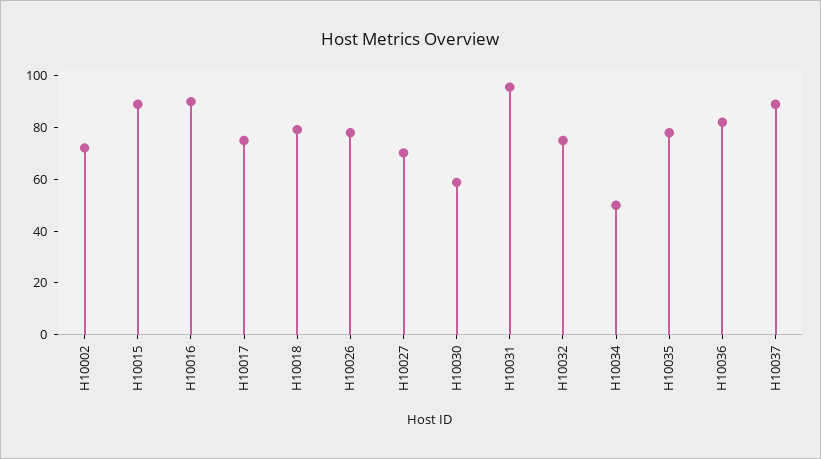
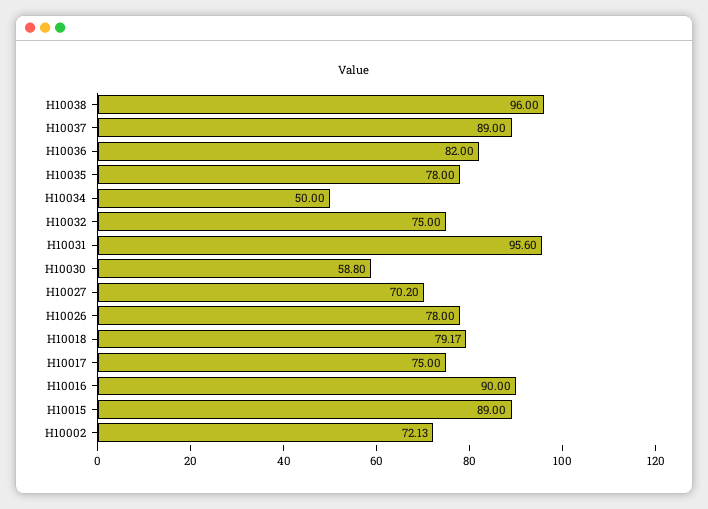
H10038: none -> 96

